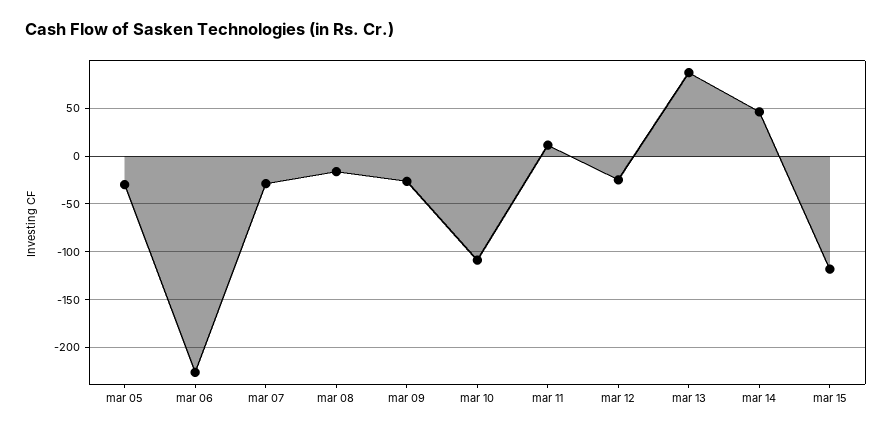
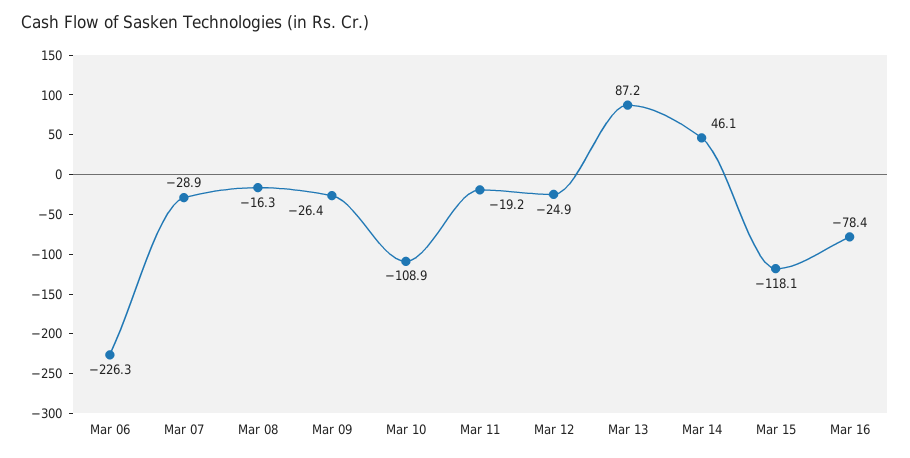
mar 05: -30 -> none
mar 11: 10 -> -19.2
Mar 16: none -> -78.4

